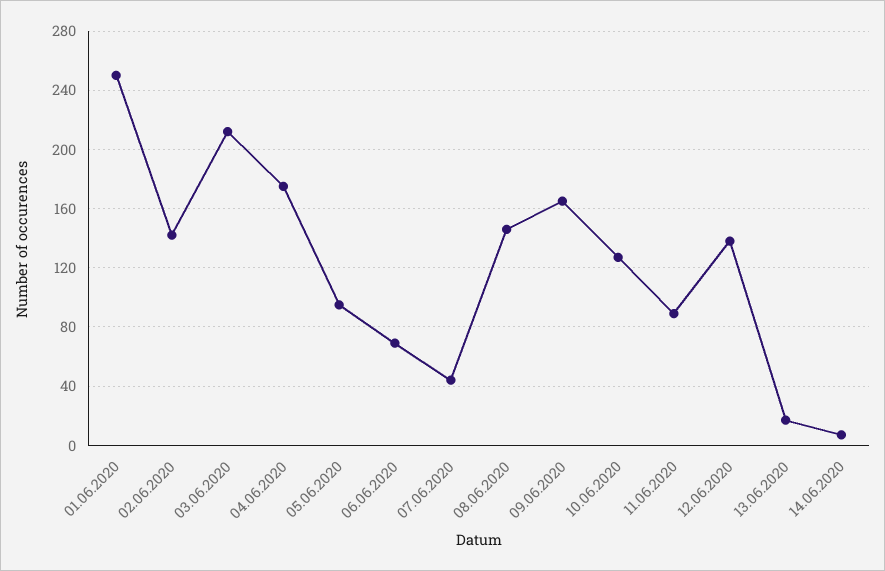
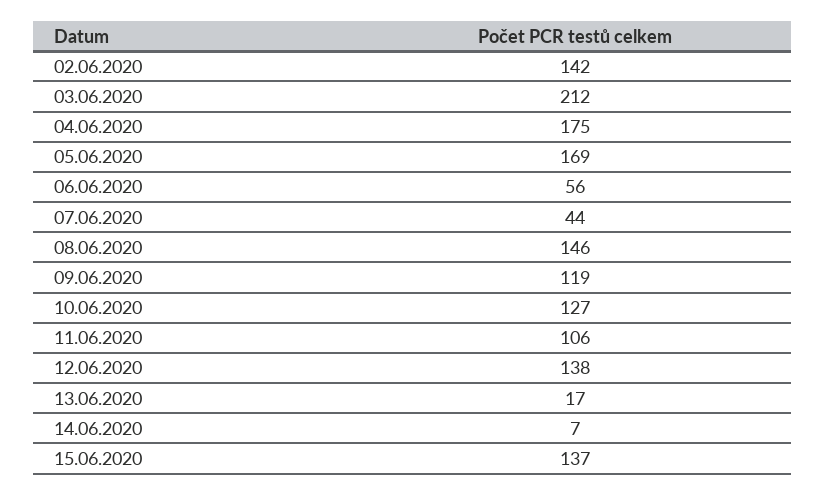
01.06.2020: 250 -> none
05.06.2020: 95 -> 169
06.06.2020: 70 -> 56
09.06.2020: 165 -> 119
11.06.2020: 90 -> 106
15.06.2020: none -> 137

